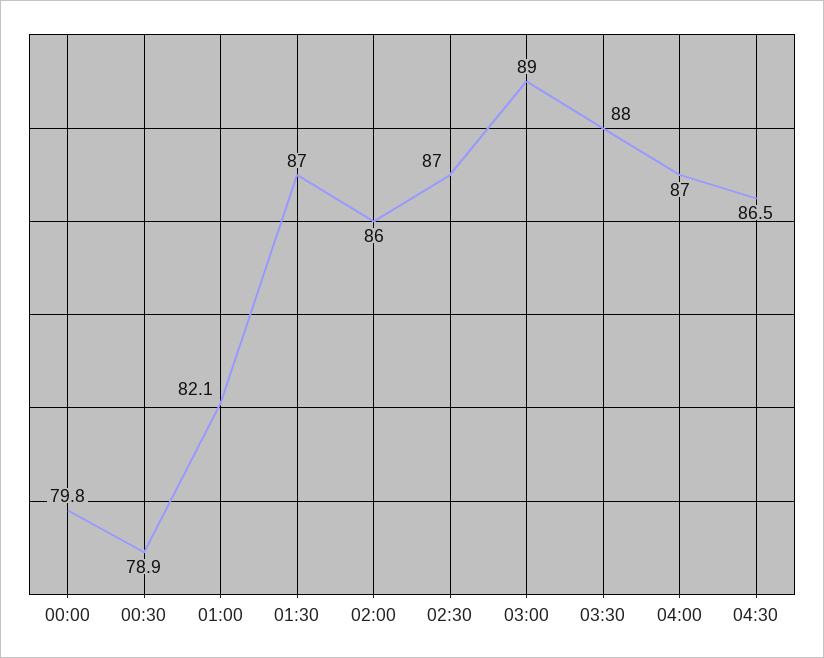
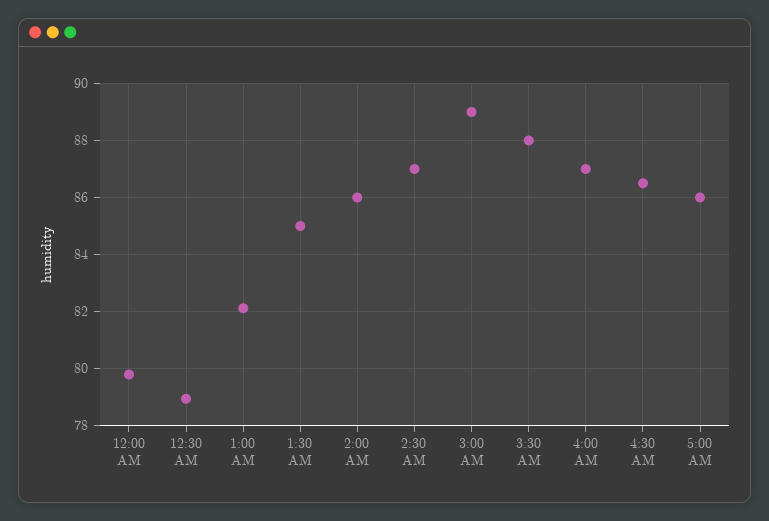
01:30: 87 -> 85
5:00 AM: none -> 86

